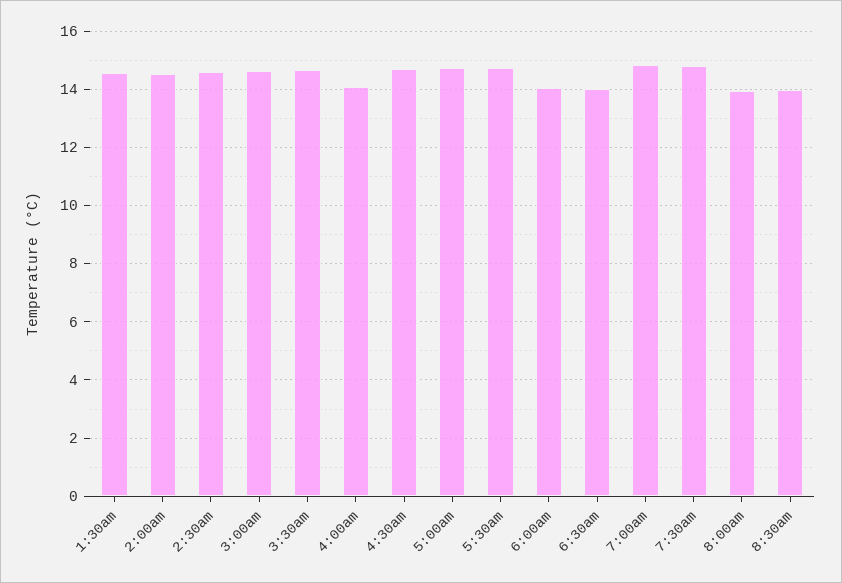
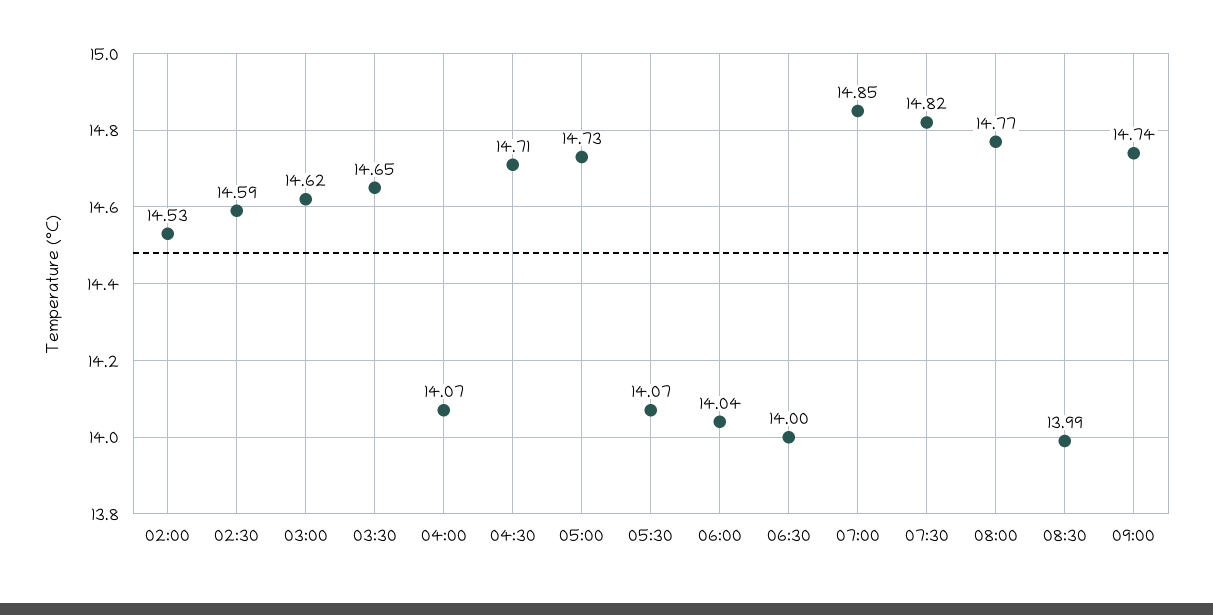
1:30am: 14.5 -> none
5:30am: 14.75 -> 14.07
8:00am: 14 -> 14.77
09:00: none -> 14.74

